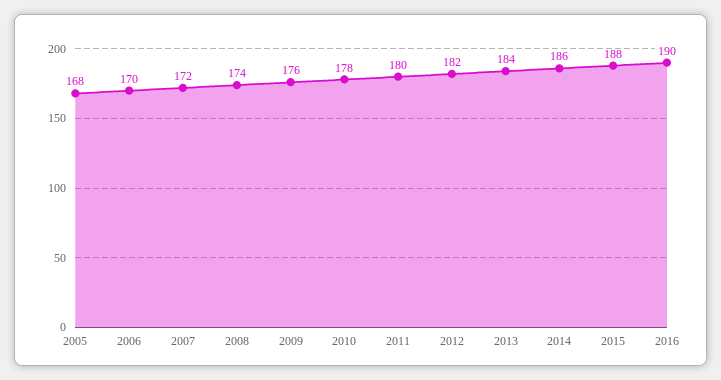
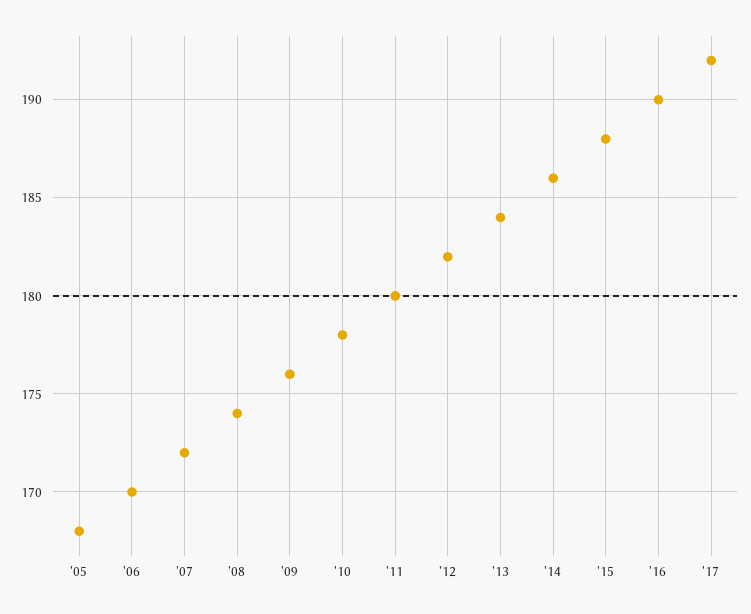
'17: none -> 192

